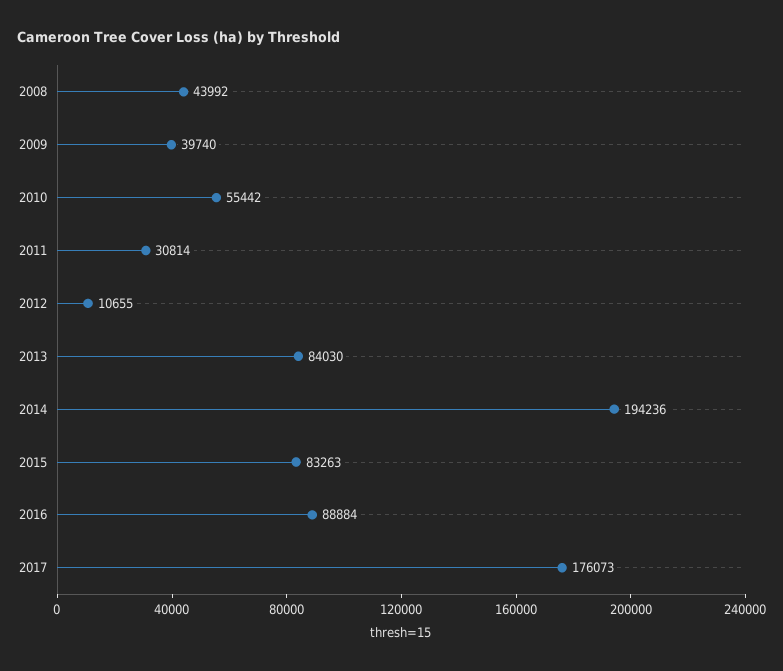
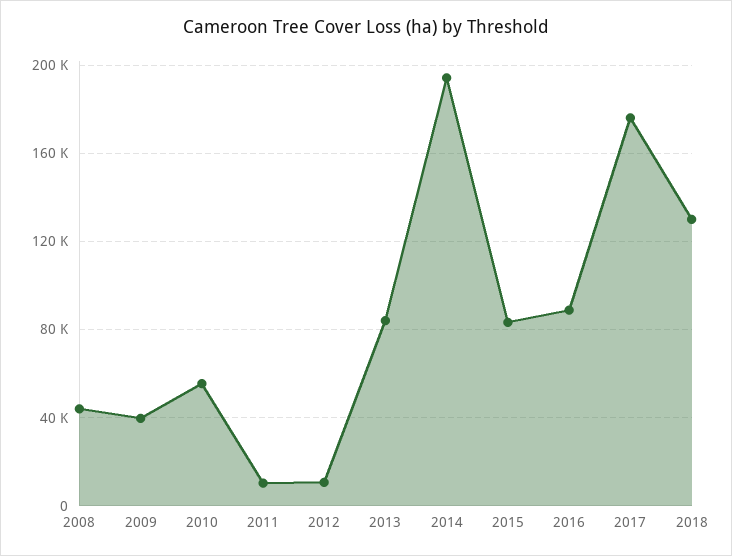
2011: 30814 -> 10000
2018: none -> 130000

